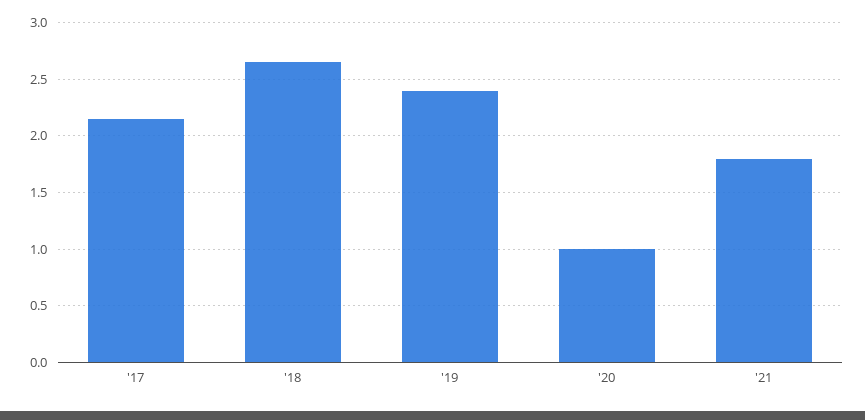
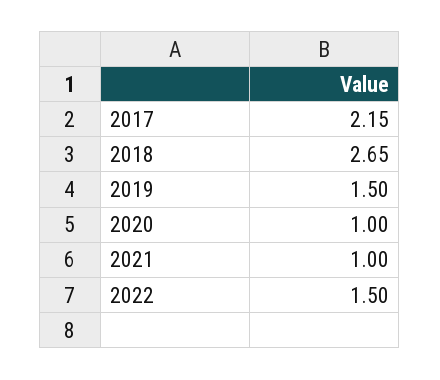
'19: 2.4 -> 1.5
'21: 1.8 -> 1
2022: none -> 1.5

